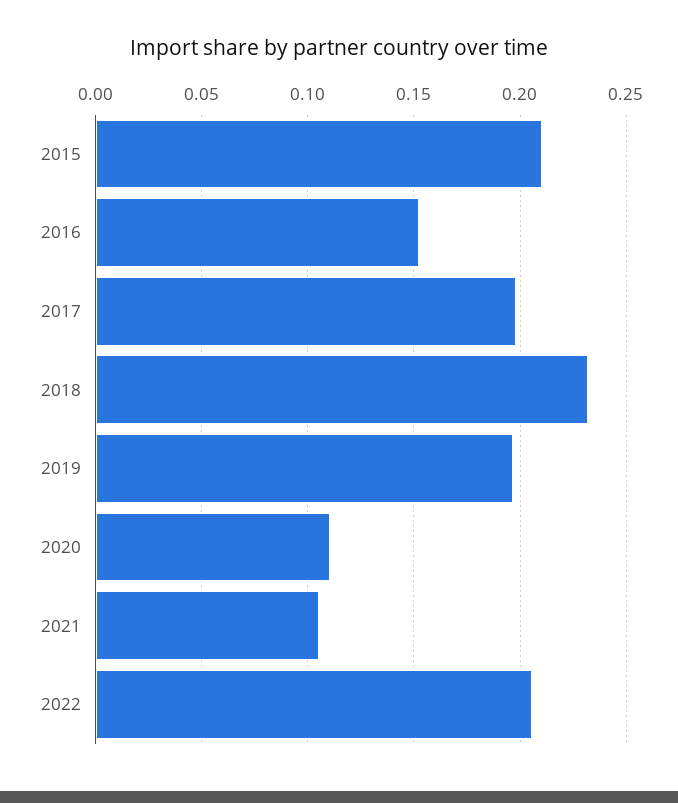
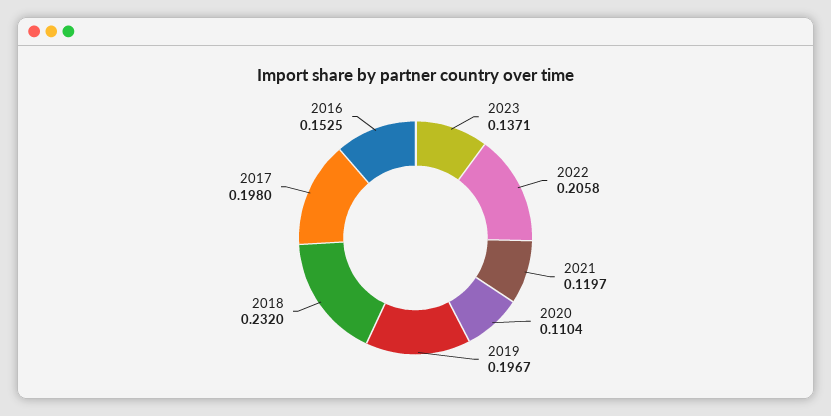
2015: 0.21 -> none
2021: 0.105 -> 0.1197
2023: none -> 0.1371

